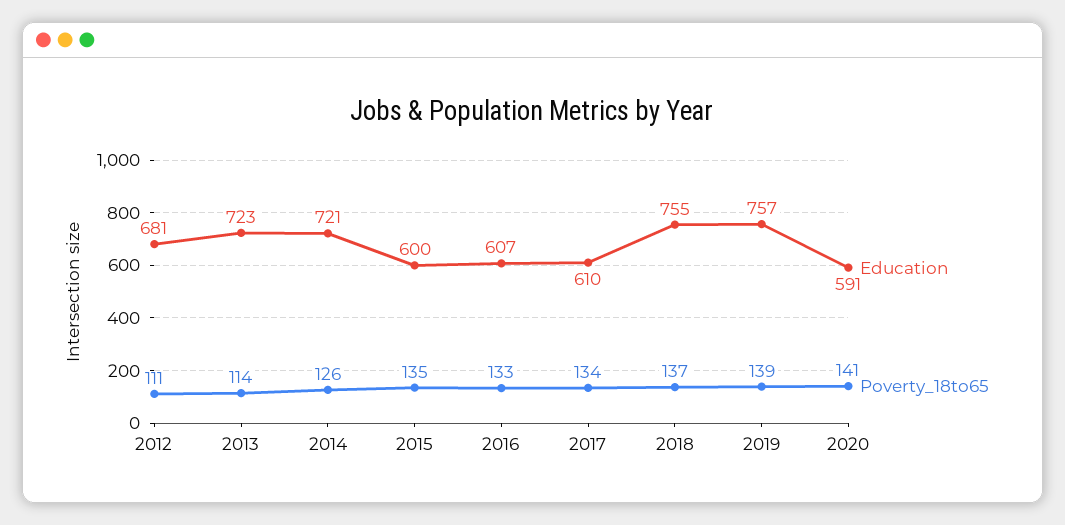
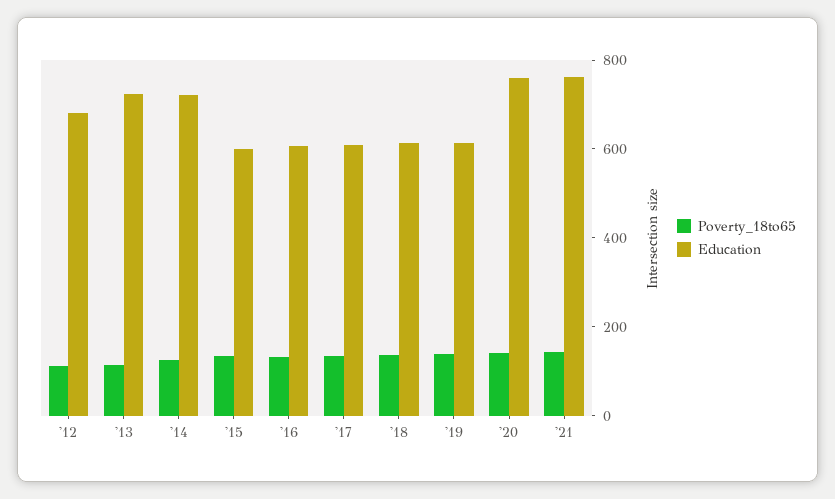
Education, 2018: 755 -> 600
Education, 2019: 757 -> 600
Education, 2020: 591 -> 750
Poverty_18to65, '21: none -> 150
Education, '21: none -> 750

